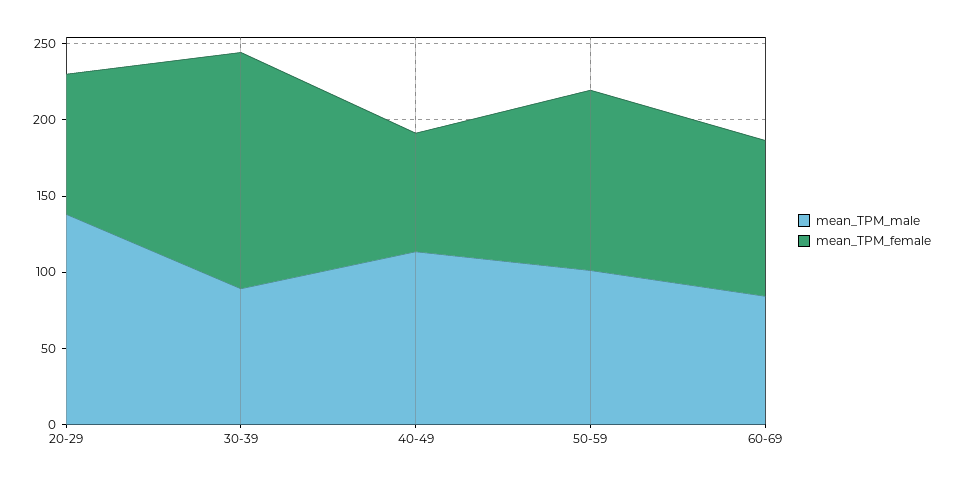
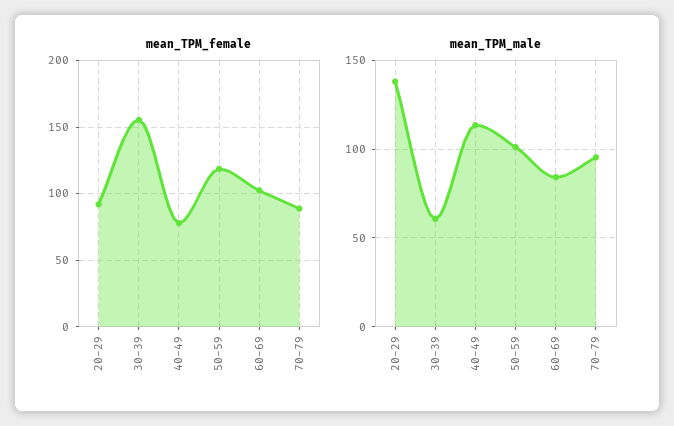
mean_TPM_male, 30-39: 90 -> 60
mean_TPM_female, 70-79: none -> 90
mean_TPM_male, 70-79: none -> 95

